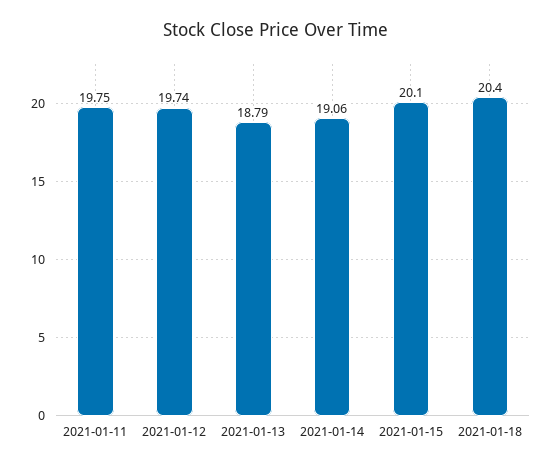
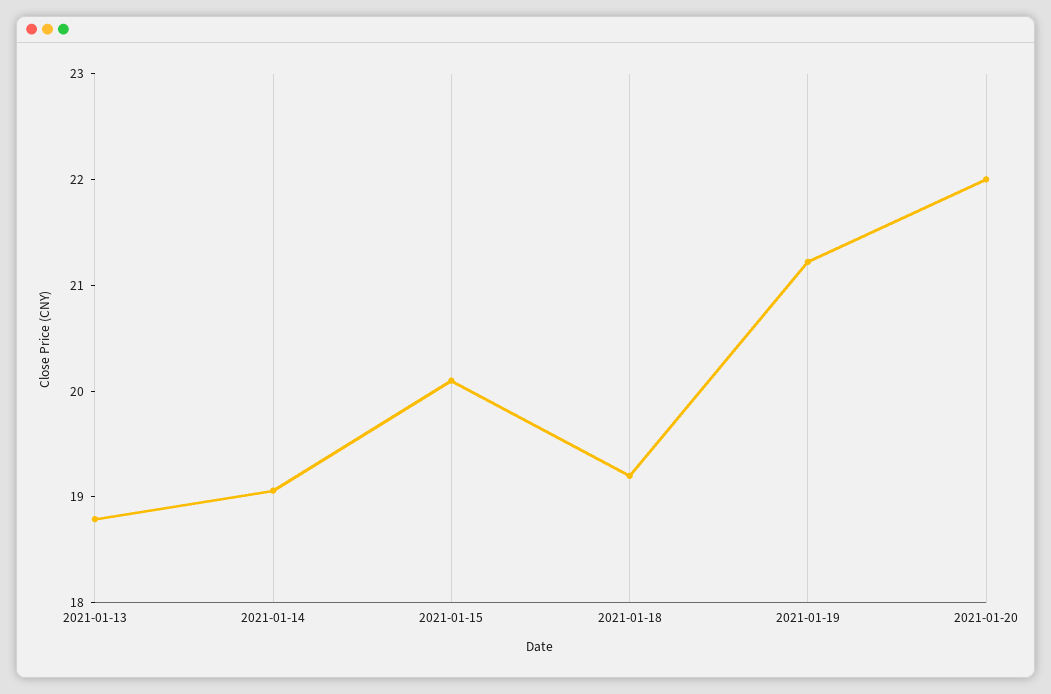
2021-01-11: 19.75 -> none
2021-01-12: 19.74 -> none
2021-01-18: 20.4 -> 19.2
2021-01-19: none -> 21.2
2021-01-20: none -> 22

